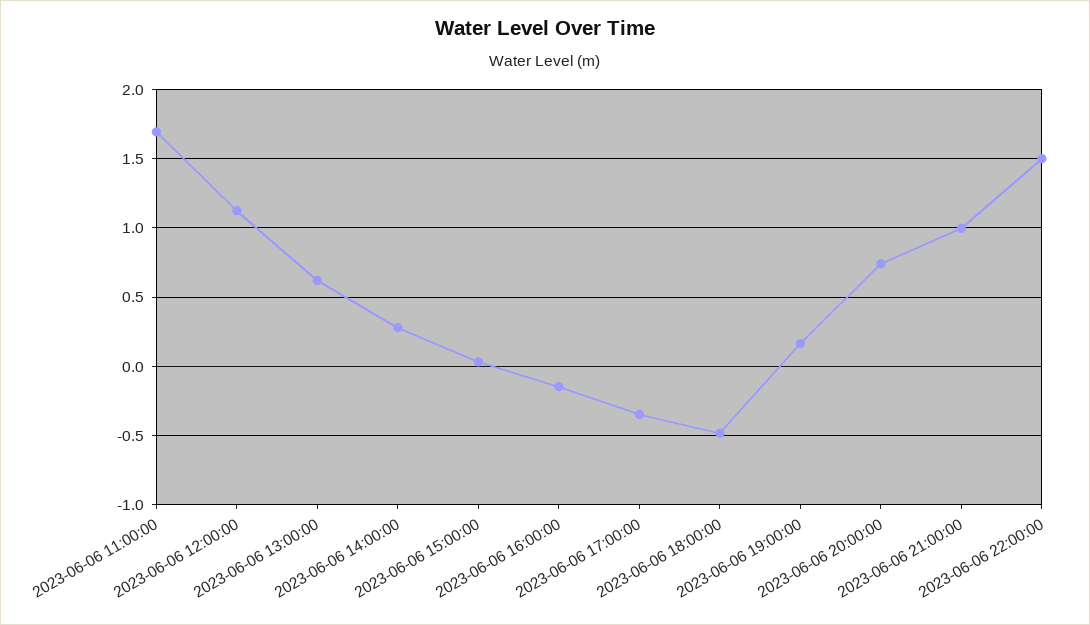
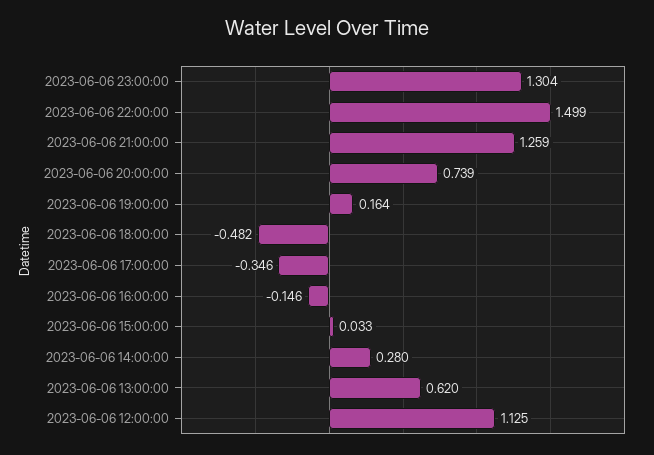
2023-06-06 11:00:00: 1.7 -> none
2023-06-06 21:00:00: 1 -> 1.259
2023-06-06 23:00:00: none -> 1.304

